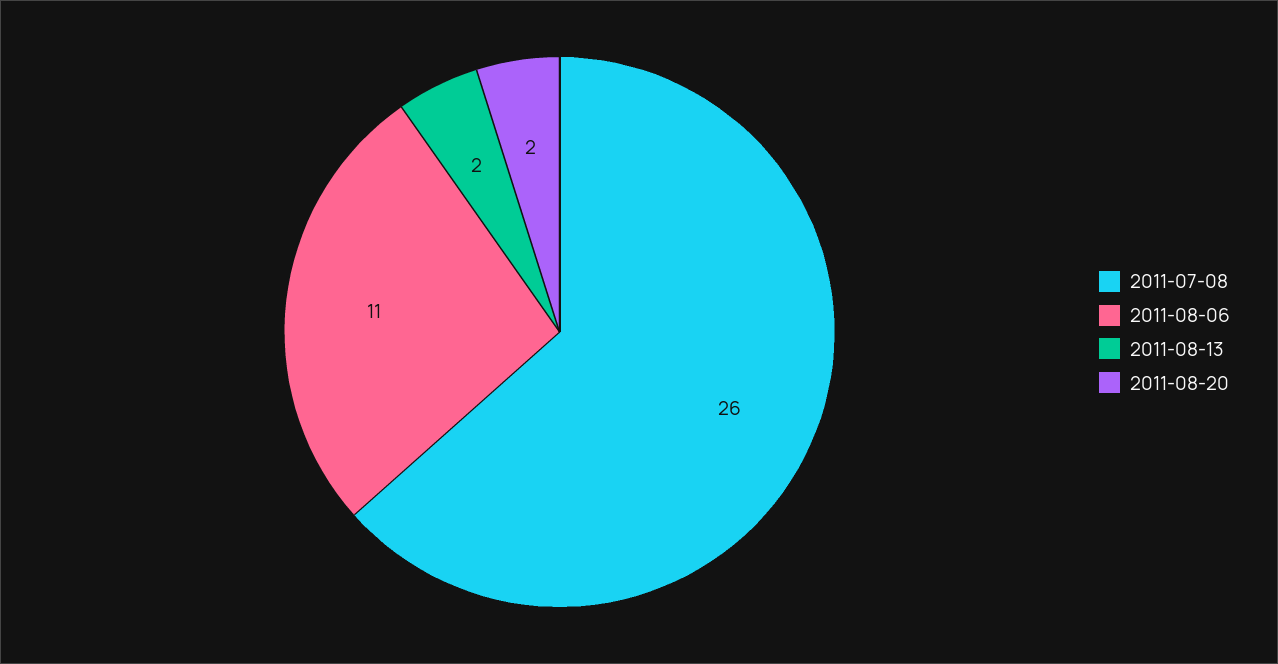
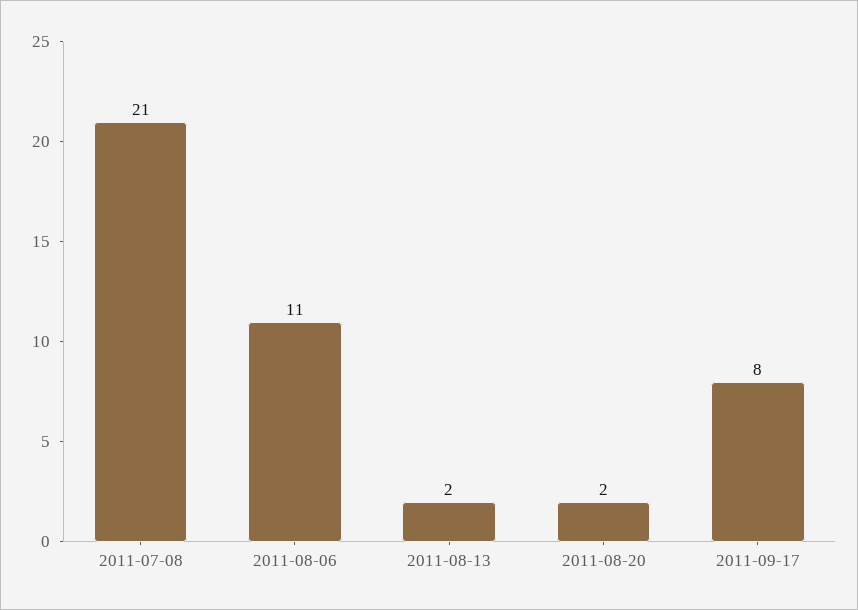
2011-07-08: 26 -> 21
2011-09-17: none -> 8

